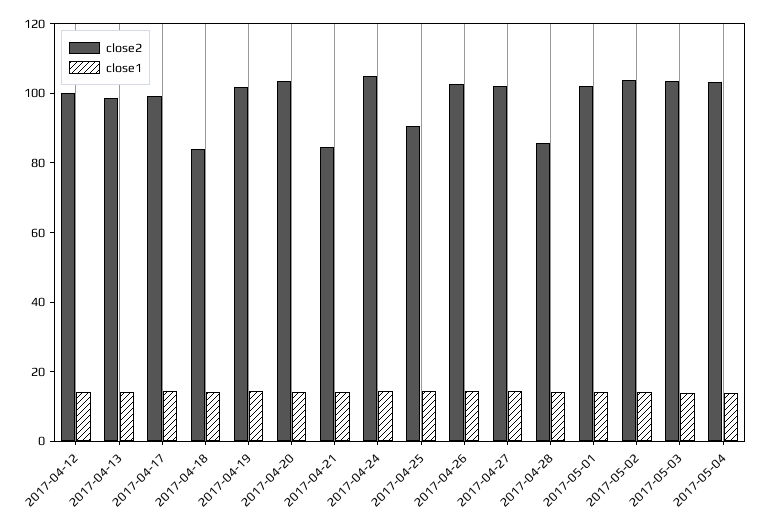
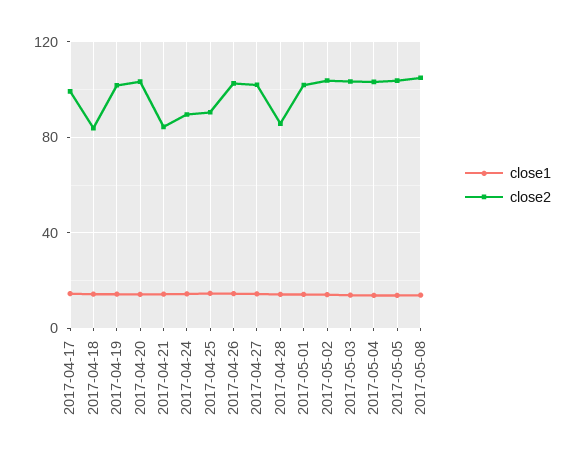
close2, 2017-04-12: 100 -> none
close1, 2017-04-12: 15 -> none
close2, 2017-04-13: 100 -> none
close1, 2017-04-13: 15 -> none
close2, 2017-04-24: 105 -> 90
close1, 2017-05-05: none -> 15
close2, 2017-05-05: none -> 105
close1, 2017-05-08: none -> 15
close2, 2017-05-08: none -> 105

